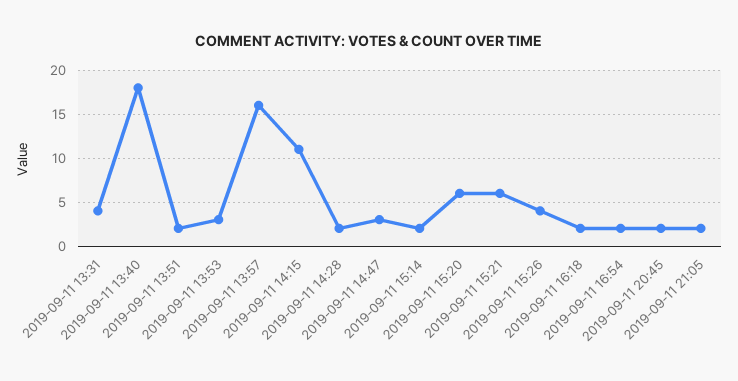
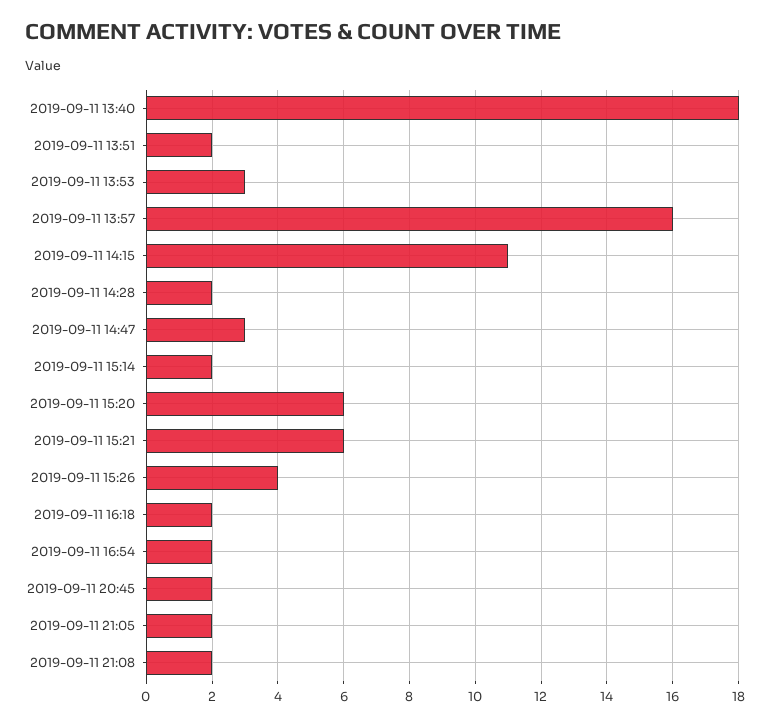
2019-09-11 13:31: 4 -> none
2019-09-11 21:08: none -> 2

